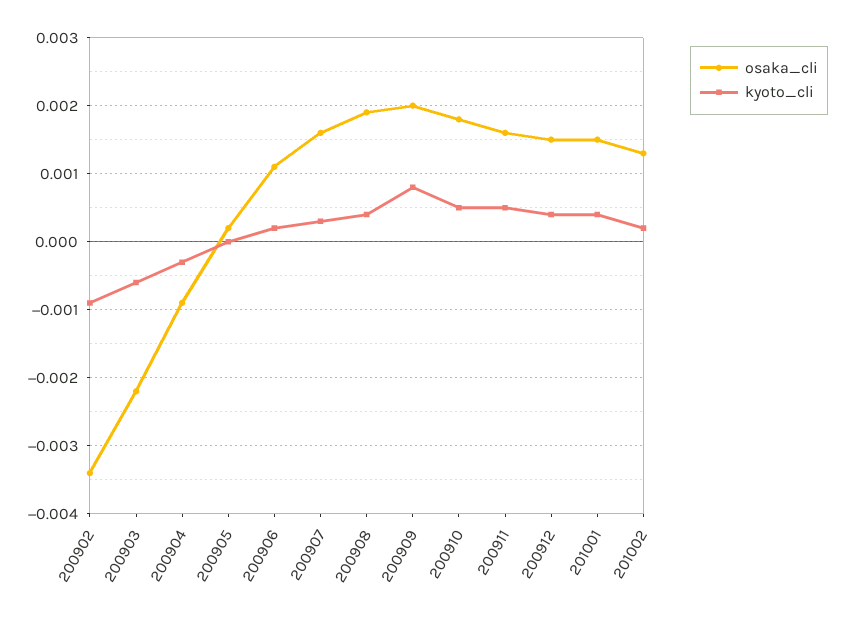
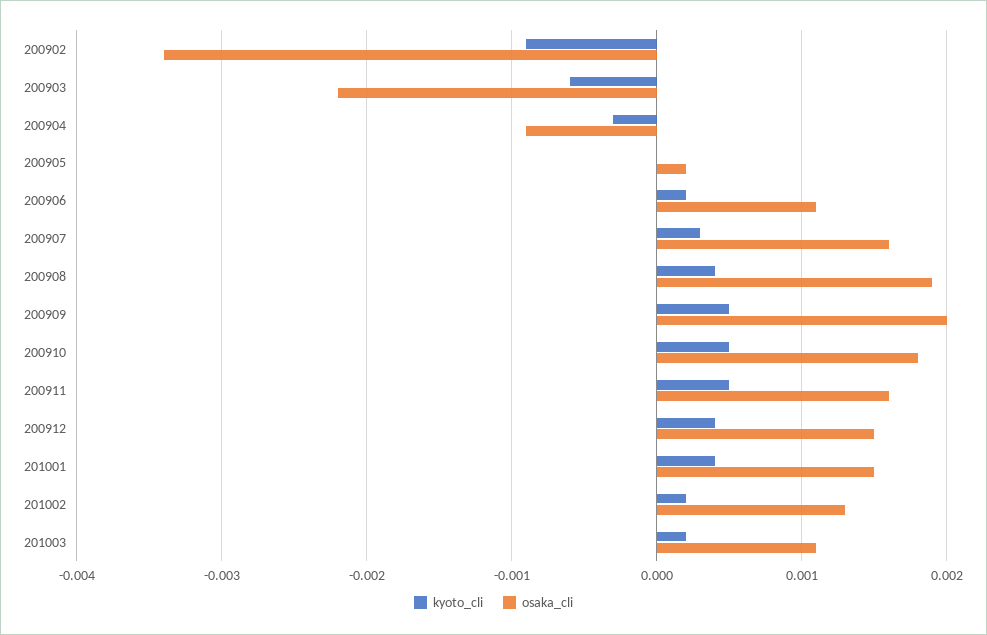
kyoto_cli, 200909: 0.0008 -> 0.0005
kyoto_cli, 201003: none -> 0.0002
osaka_cli, 201003: none -> 0.0011

